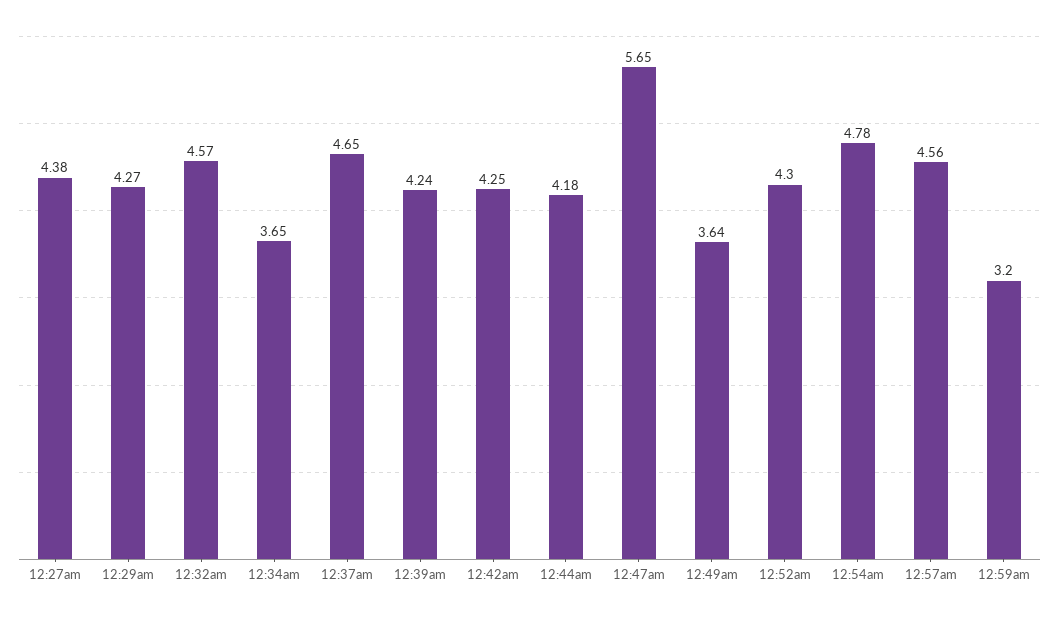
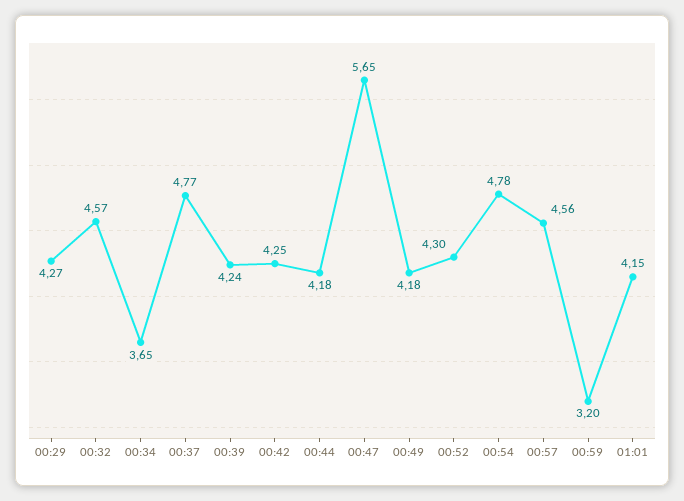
12:27am: 4.38 -> none
12:37am: 4.65 -> 4.77
12:49am: 3.64 -> 4.18
01:01: none -> 4.15

